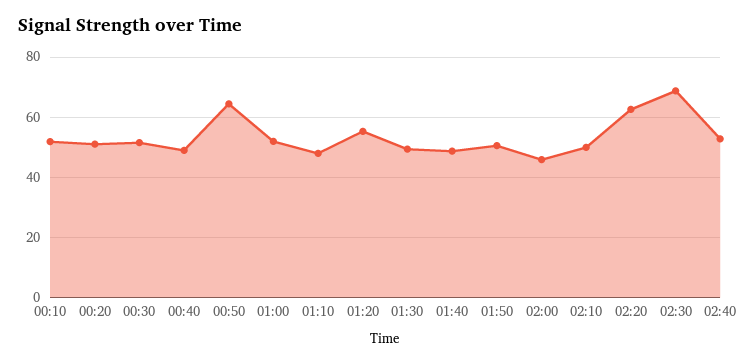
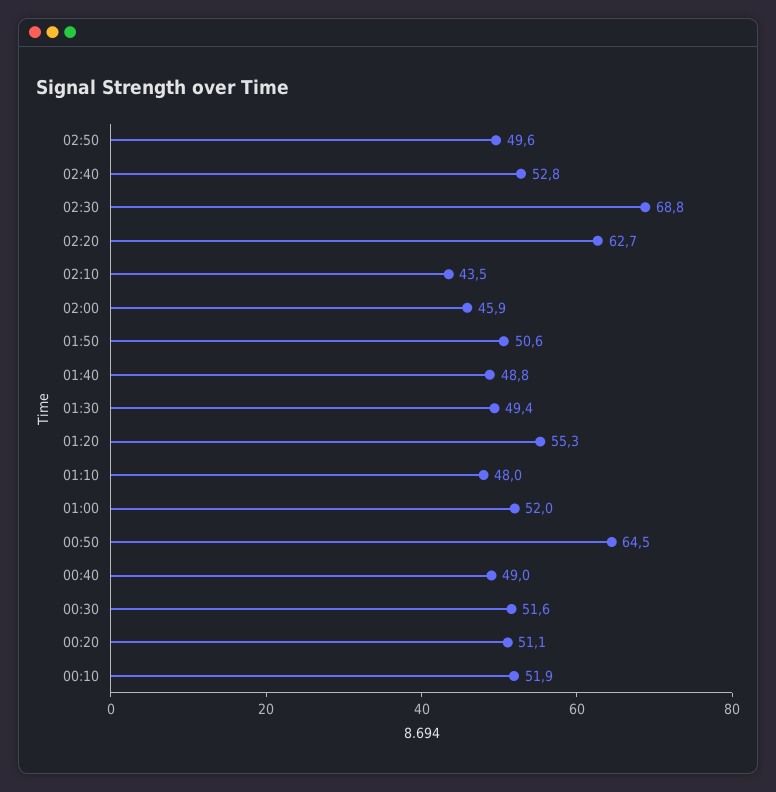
02:10: 50 -> 43.5
02:50: none -> 49.6

